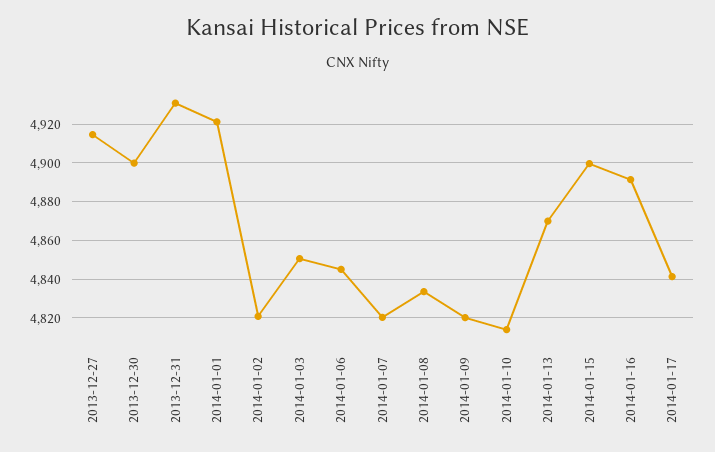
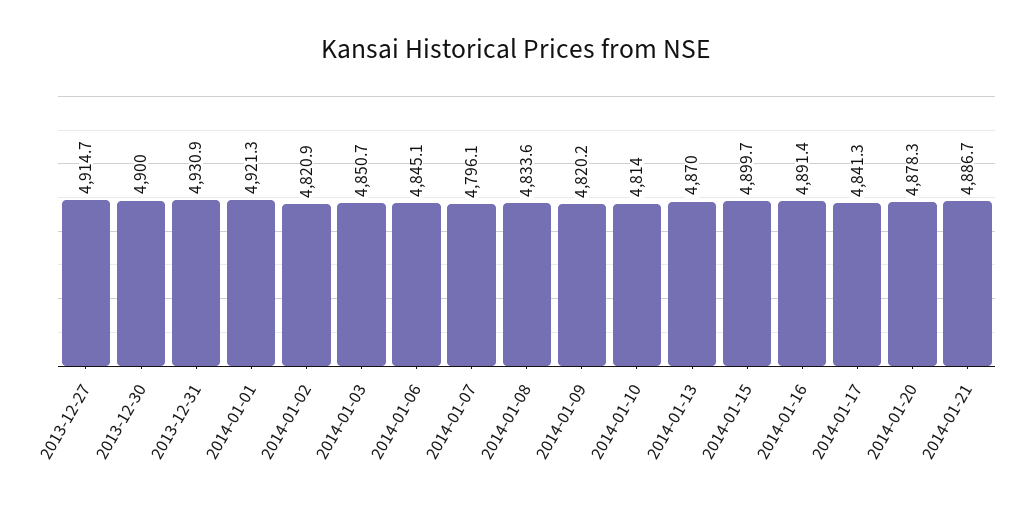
2014-01-07: 4820 -> 4796.1
2014-01-20: none -> 4878.3
2014-01-21: none -> 4886.7

